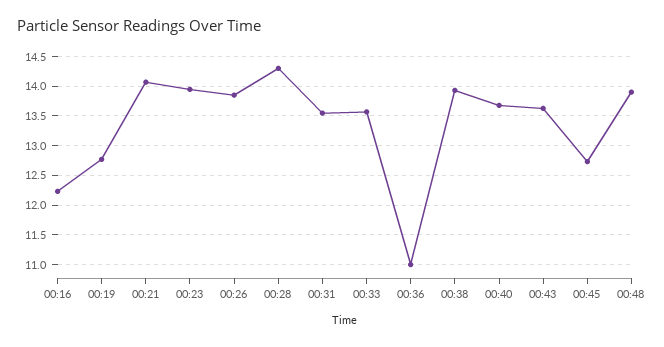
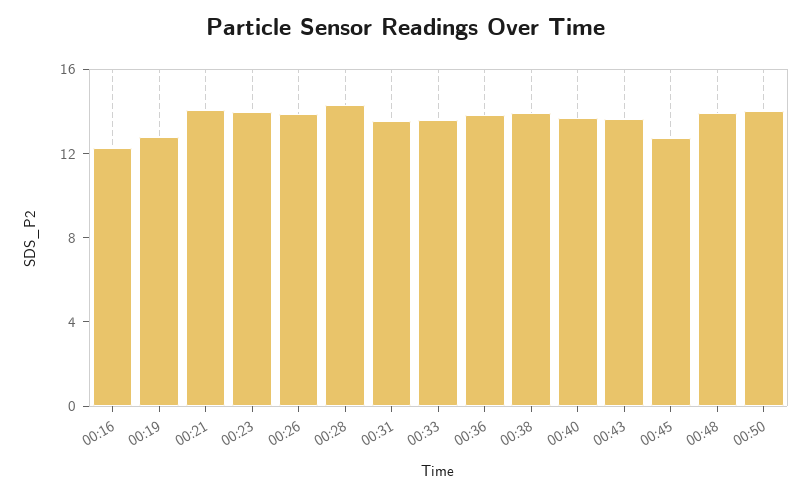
00:36: 11 -> 14
00:50: none -> 14

